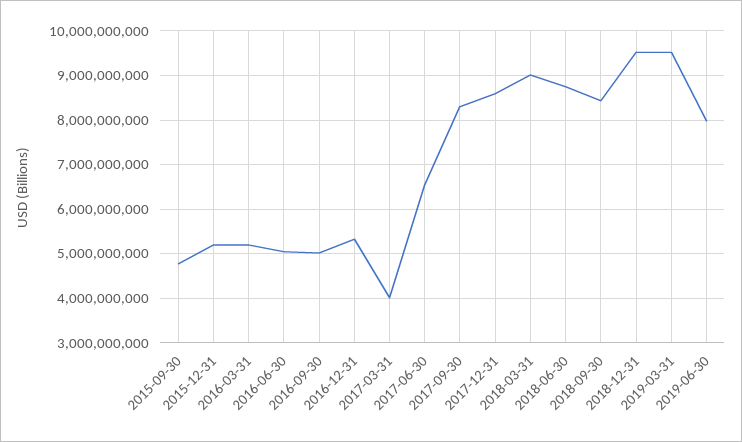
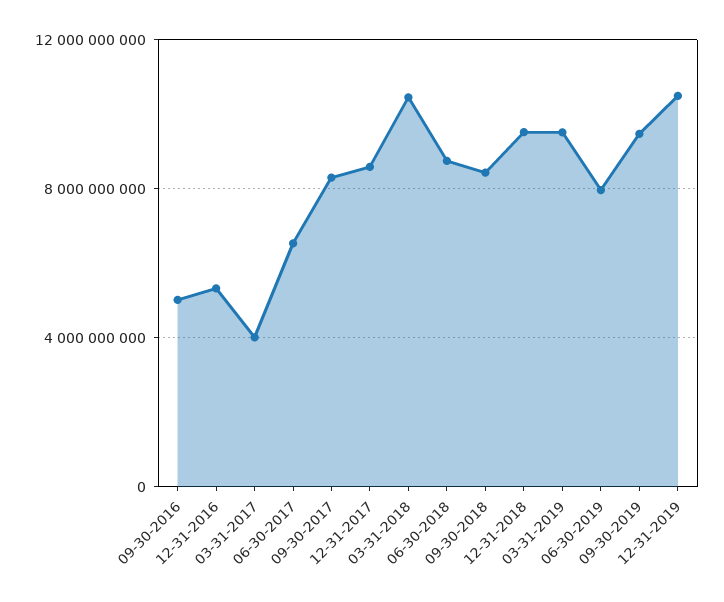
2015-09-30: 4800000000 -> none
2015-12-31: 5200000000 -> none
2016-03-31: 5200000000 -> none
2016-06-30: 5000000000 -> none
2018-03-31: 9000000000 -> 10500000000
09-30-2019: none -> 9500000000
12-31-2019: none -> 10500000000

